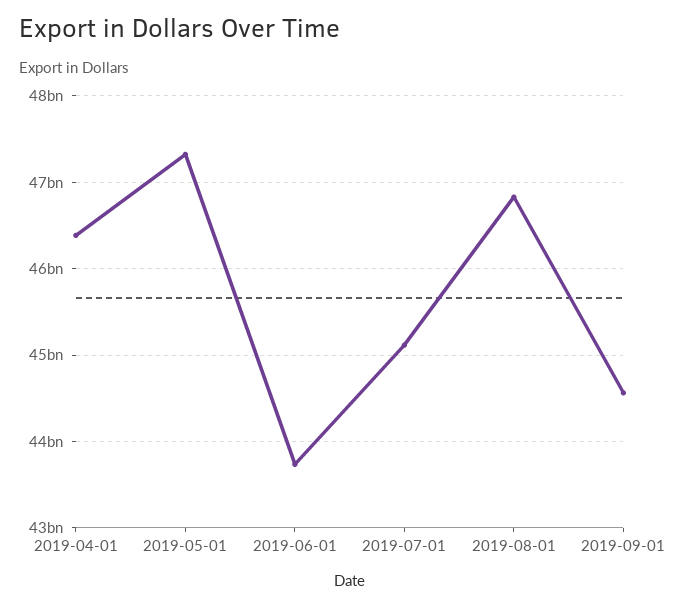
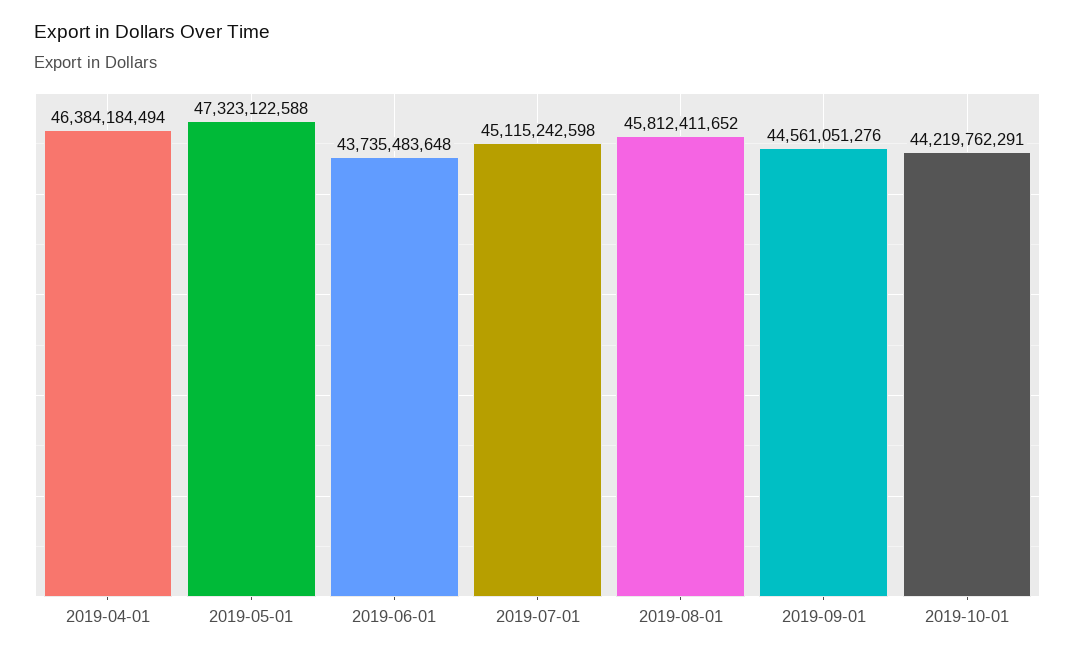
2019-08-01: 46800000000 -> 45812411652
2019-10-01: none -> 44219762291

